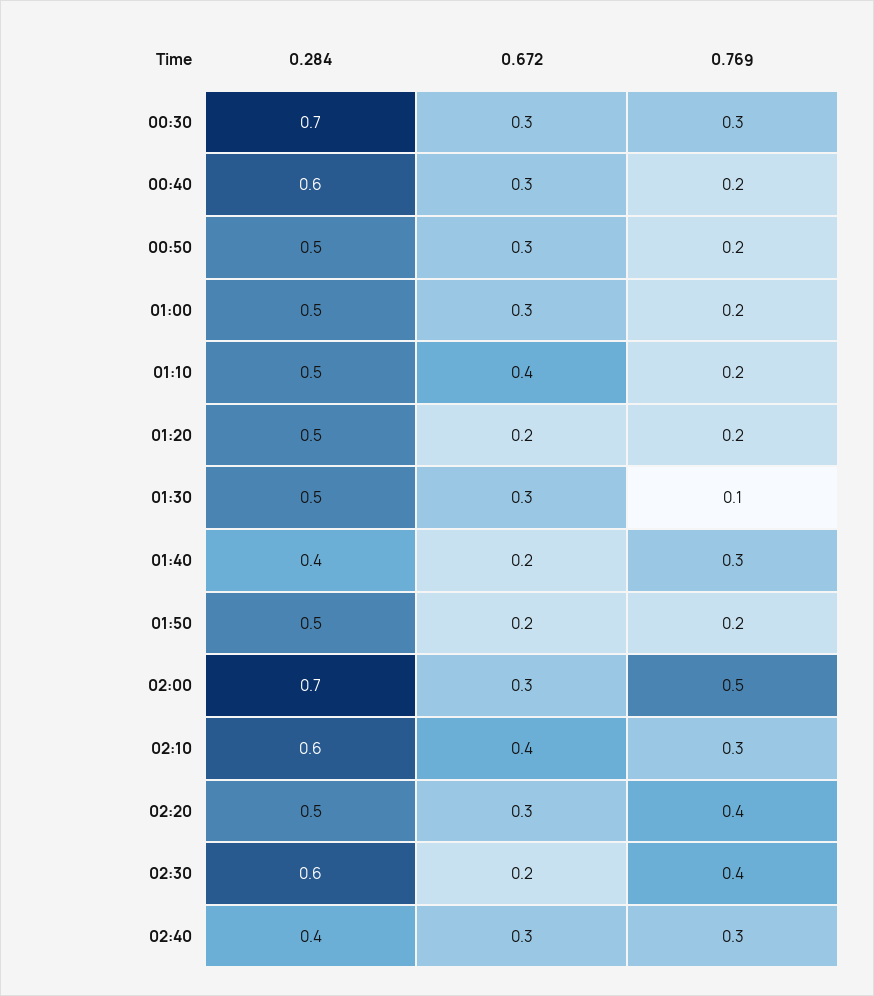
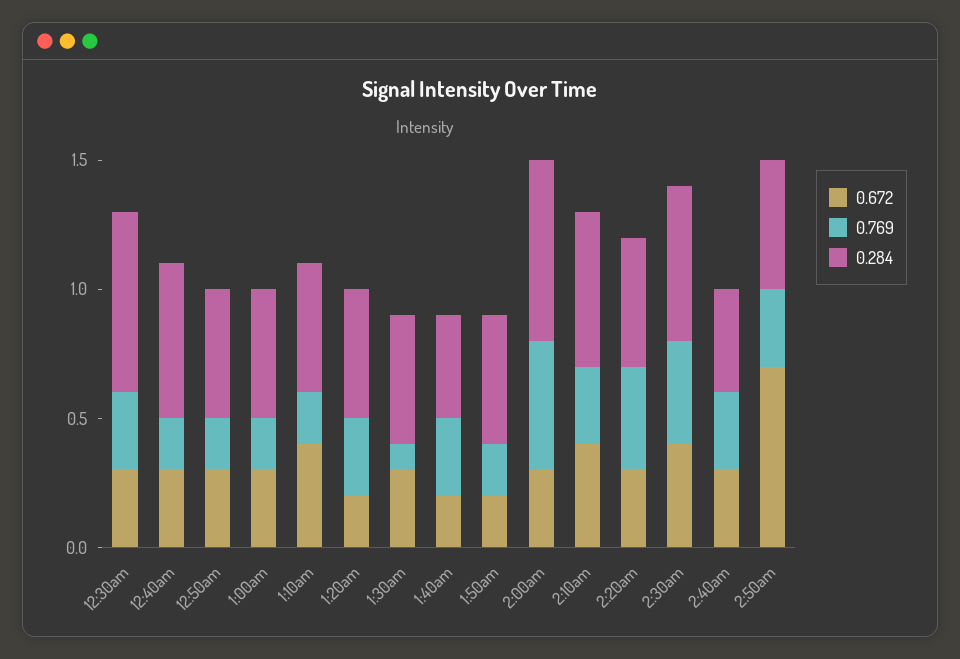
0.769, 01:20: 0.2 -> 0.3
0.672, 02:30: 0.2 -> 0.4
0.672, 2:50am: none -> 0.7
0.769, 2:50am: none -> 0.3
0.284, 2:50am: none -> 0.5

